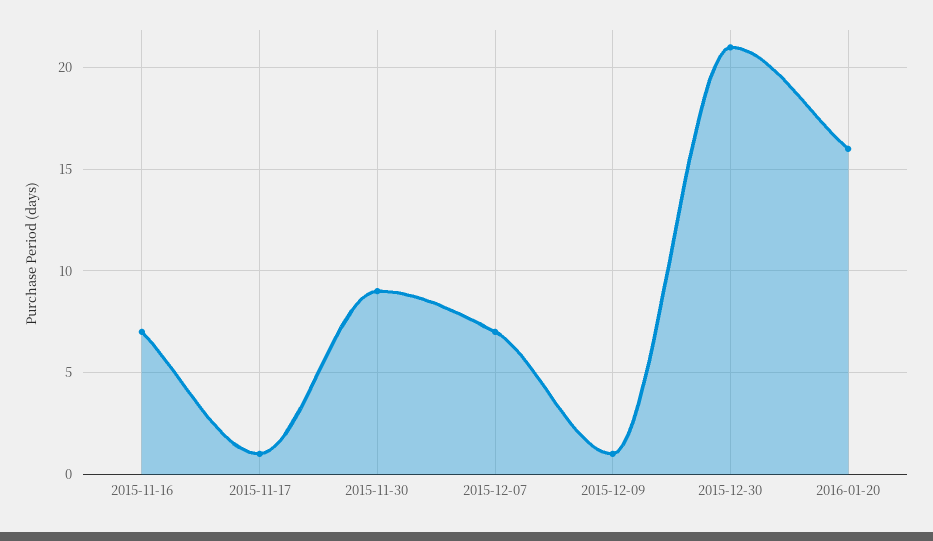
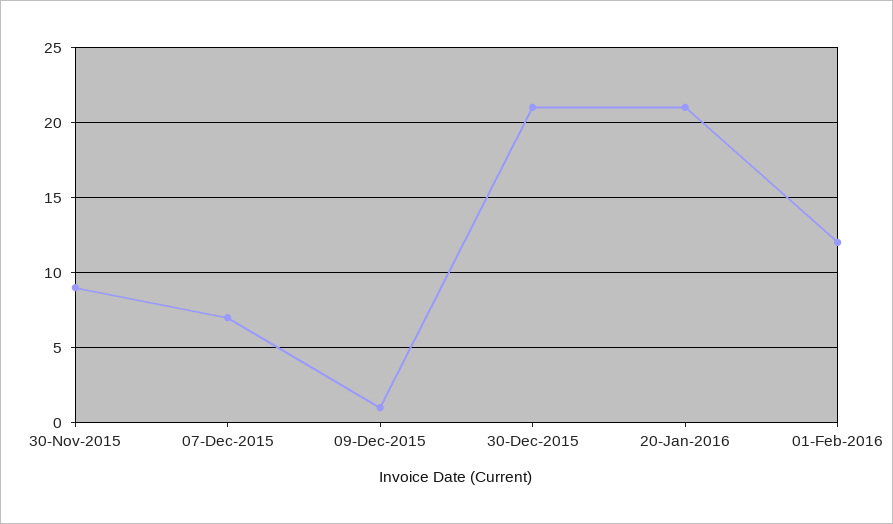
2015-11-16: 7 -> none
2015-11-17: 1 -> none
2016-01-20: 16 -> 21
01-Feb-2016: none -> 12

